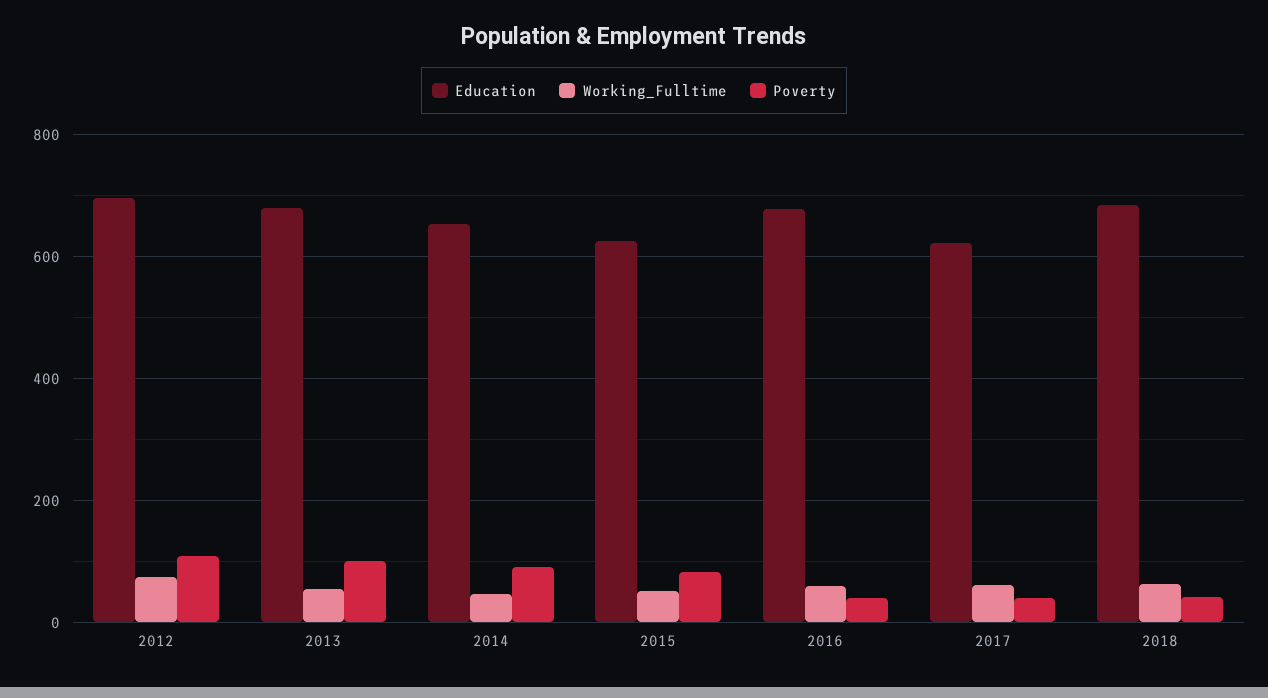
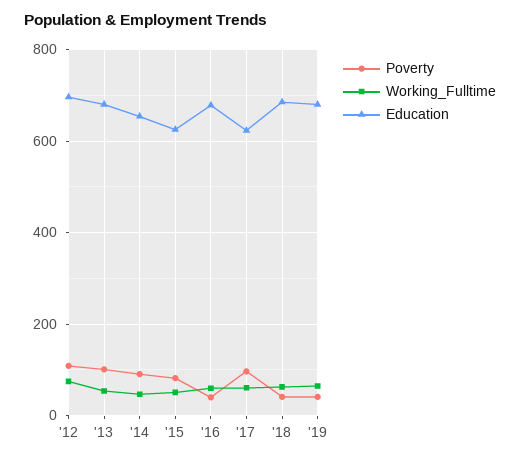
Poverty, 2017: 40 -> 100
Poverty, '19: none -> 40
Working_Fulltime, '19: none -> 60
Education, '19: none -> 680

